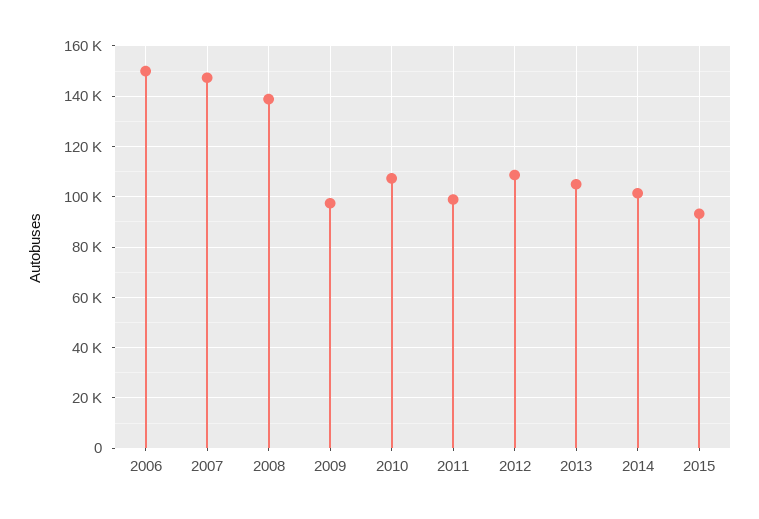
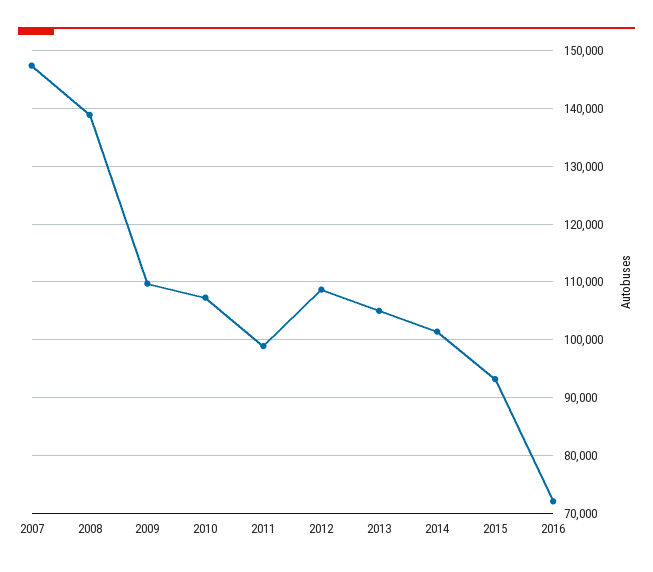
2006: 150000 -> none
2009: 97500 -> 110000
2016: none -> 72000

